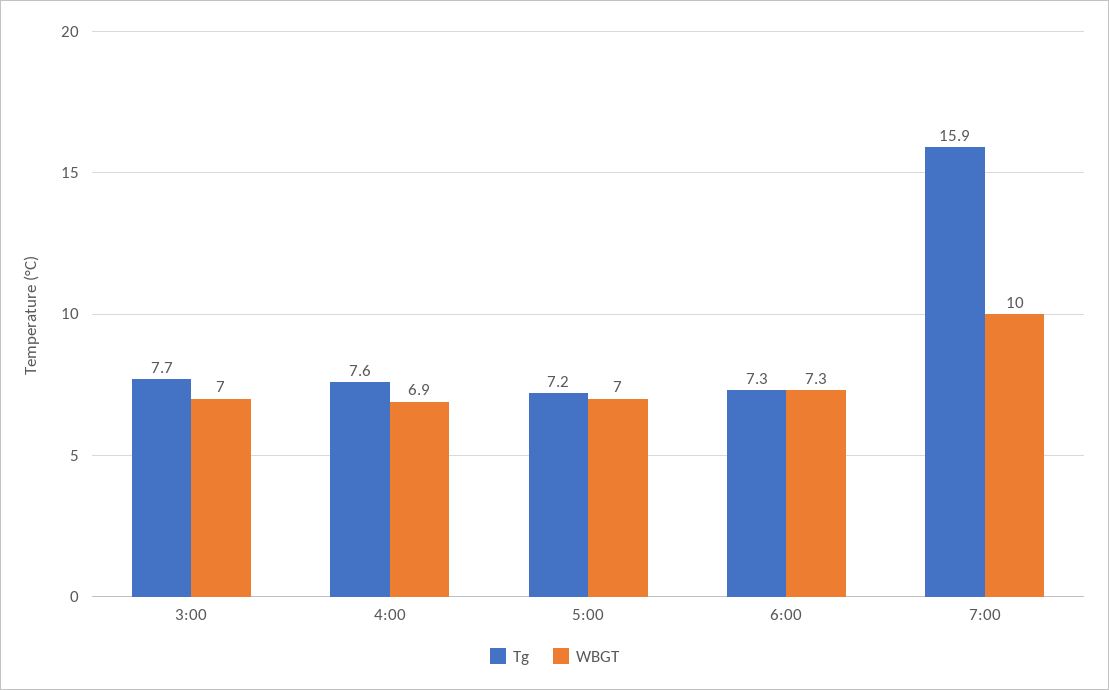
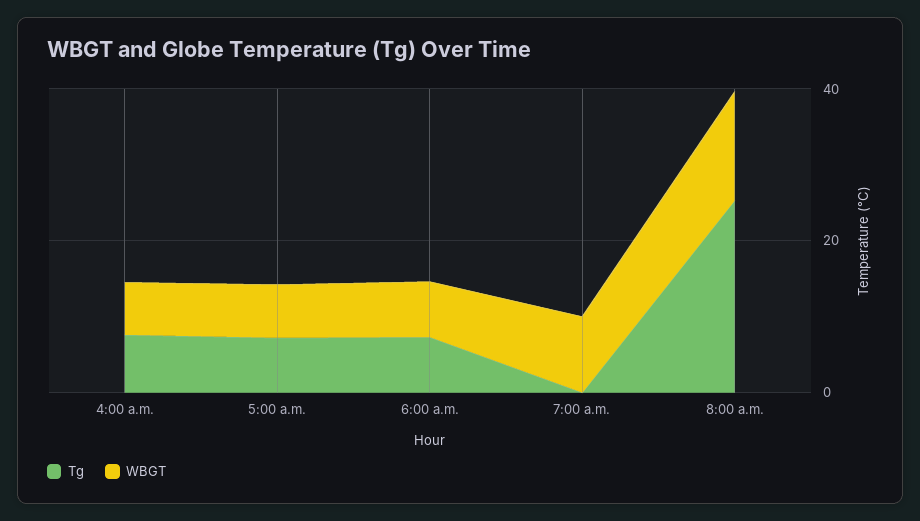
Tg, 3:00: 7.7 -> none
WBGT, 3:00: 7 -> none
Tg, 7:00: 15.9 -> 0
Tg, 8:00 a.m.: none -> 25
WBGT, 8:00 a.m.: none -> 15

